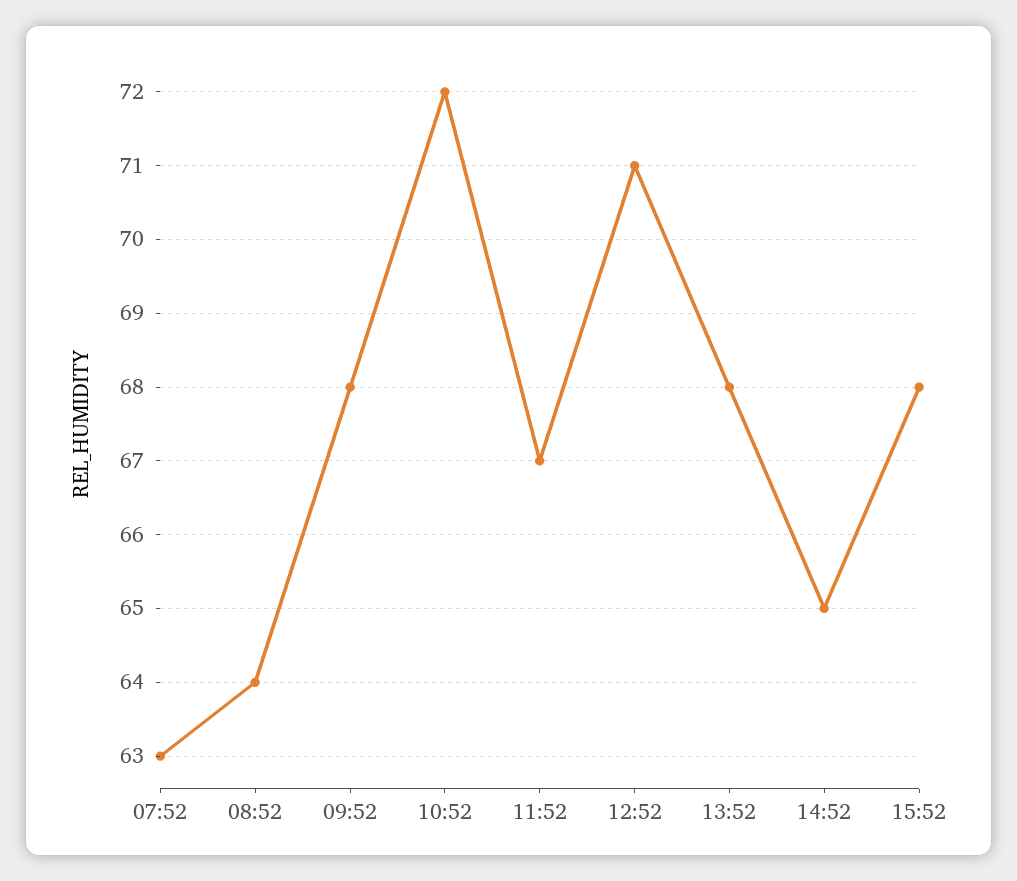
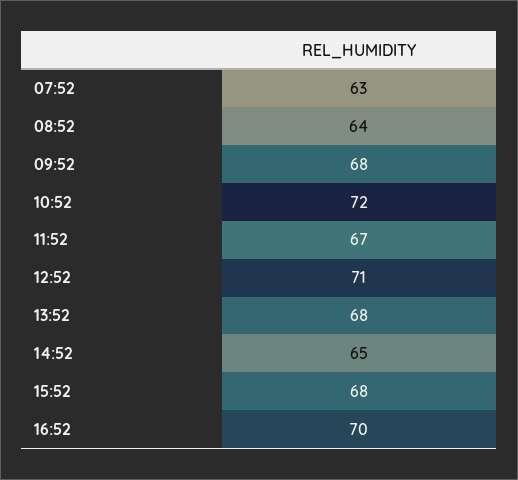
16:52: none -> 70

